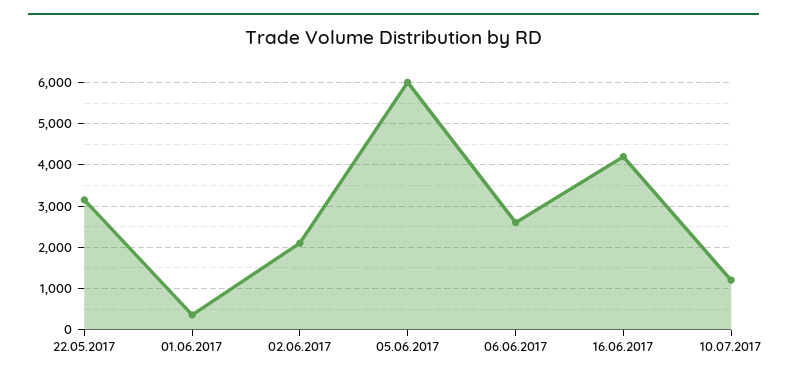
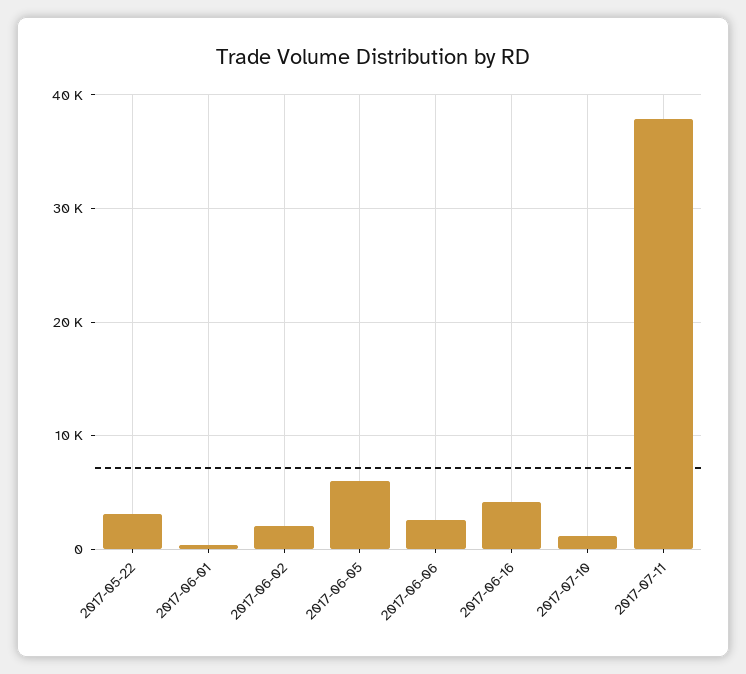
2017-07-11: none -> 38000

